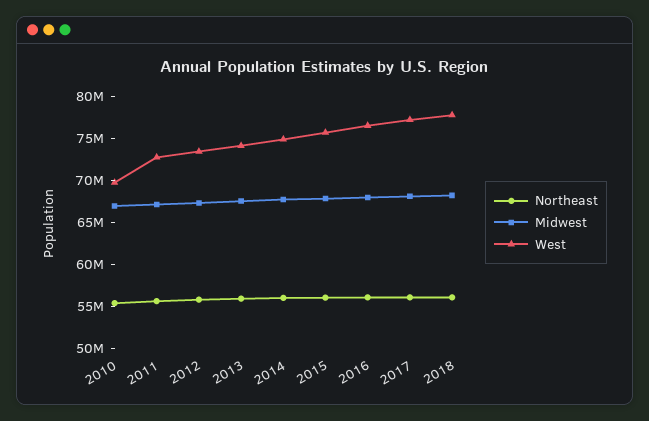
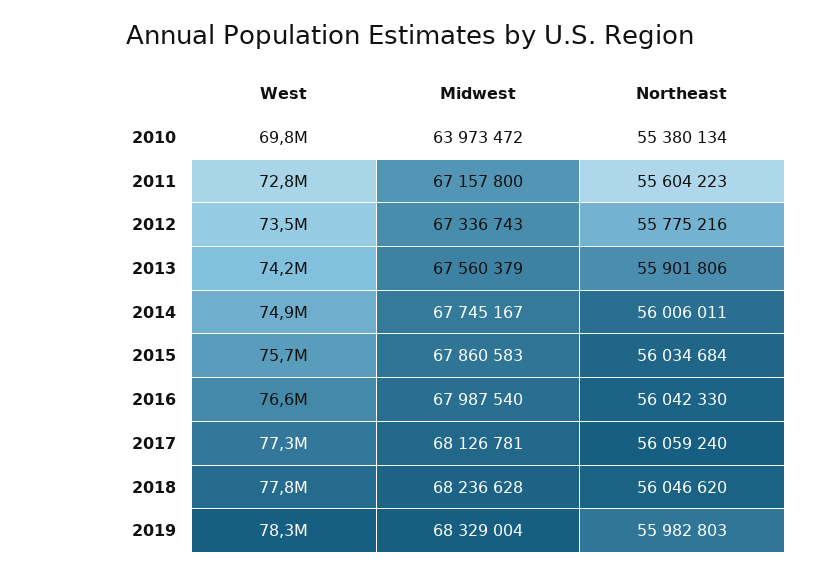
Midwest, 2010: 67000000 -> 63973472
West, 2019: none -> 78300000
Midwest, 2019: none -> 68329004
Northeast, 2019: none -> 55982803

